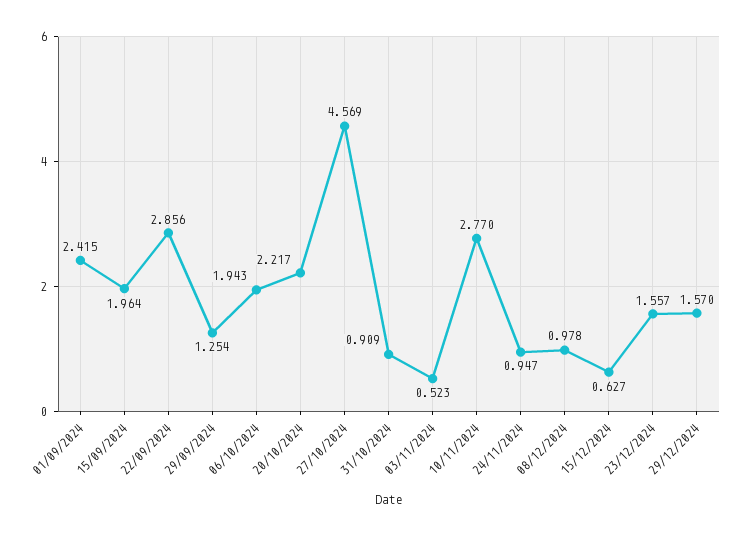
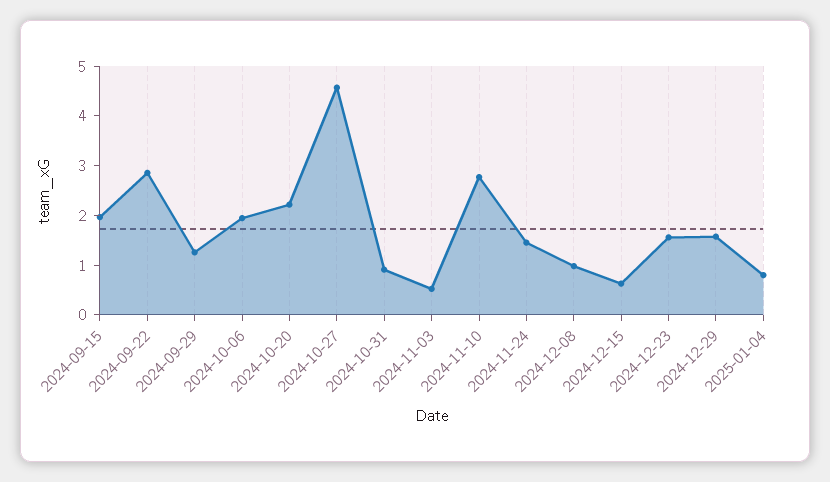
01/09/2024: 2.415 -> none
24/11/2024: 0.947 -> 1.4
2025-01-04: none -> 0.8

